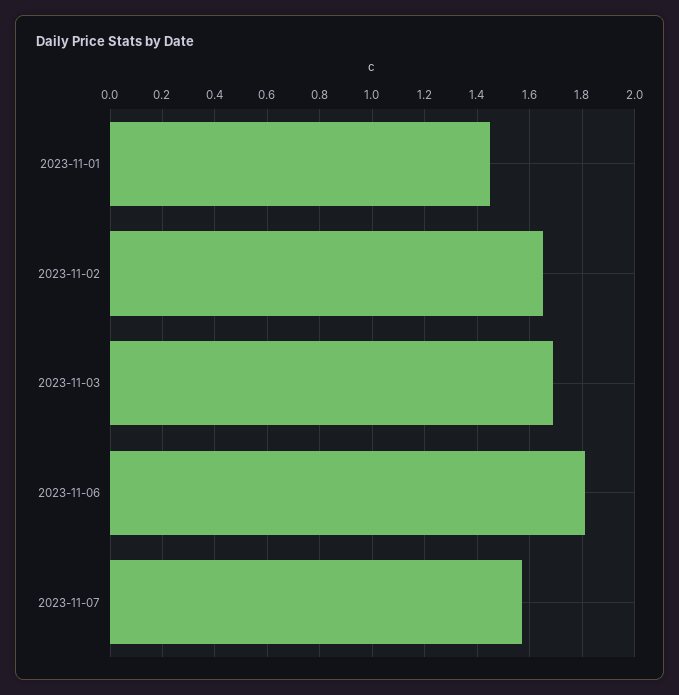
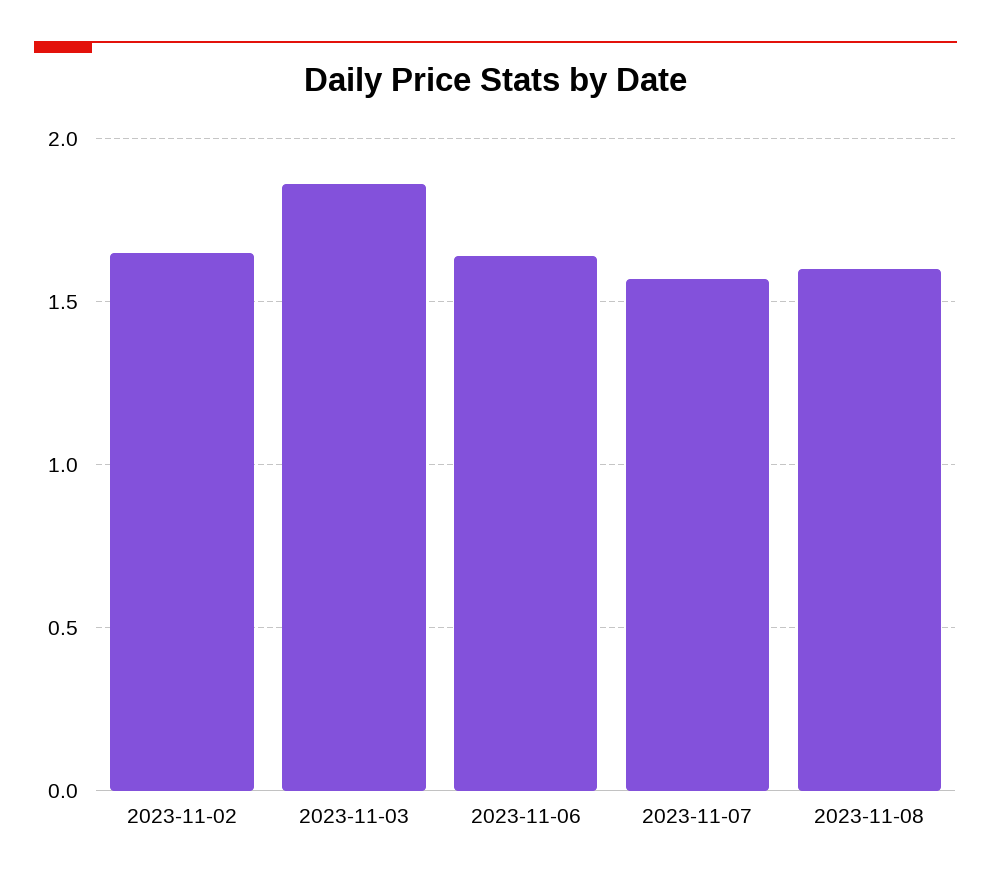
2023-11-01: 1.45 -> none
2023-11-03: 1.7 -> 1.85
2023-11-06: 1.8 -> 1.65
2023-11-08: none -> 1.6

